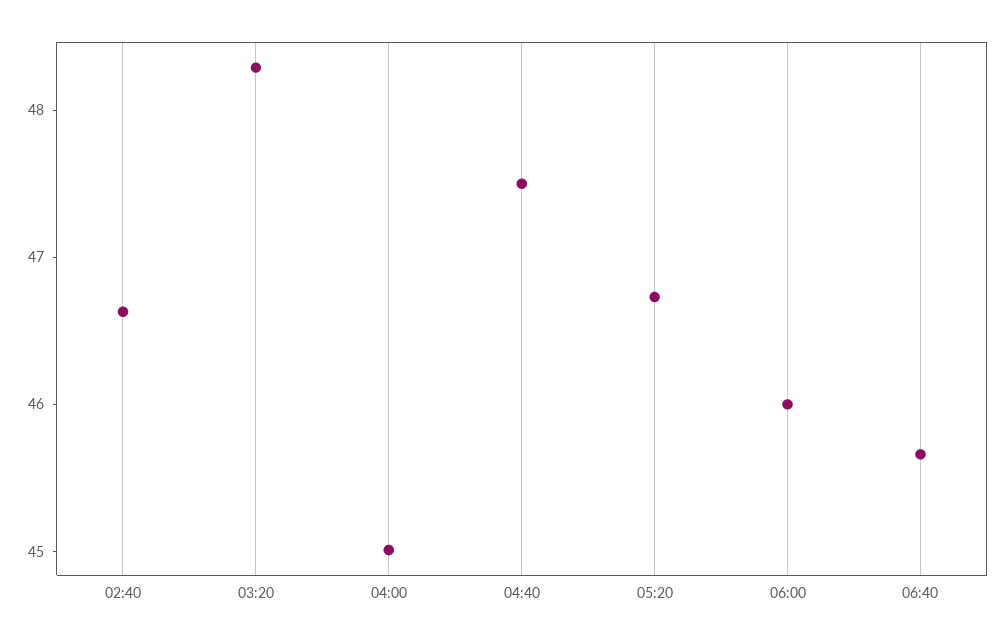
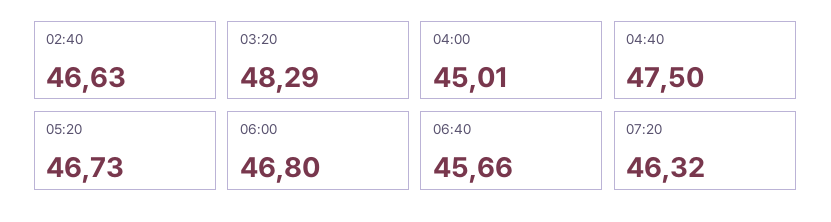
06:00: 46 -> 46.8
07:20: none -> 46.32

